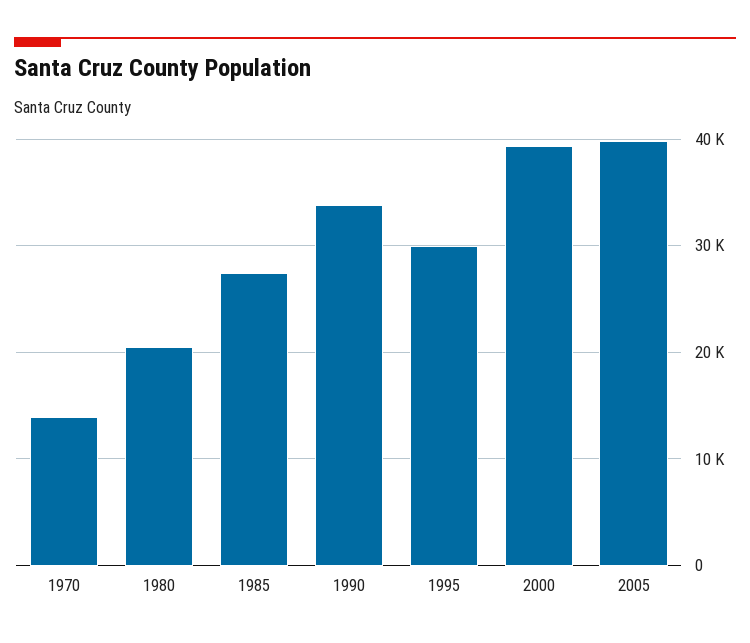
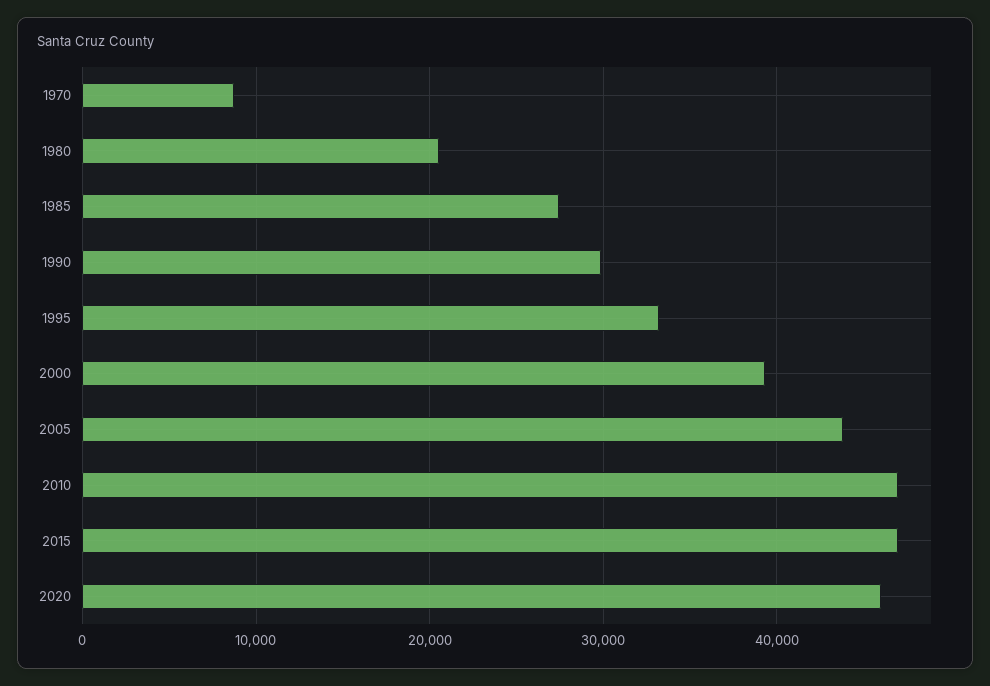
1970: 14000 -> 9000
1990: 34000 -> 30000
1995: 30000 -> 33000
2005: 40000 -> 44000
2010: none -> 47000
2015: none -> 47000
2020: none -> 46000

